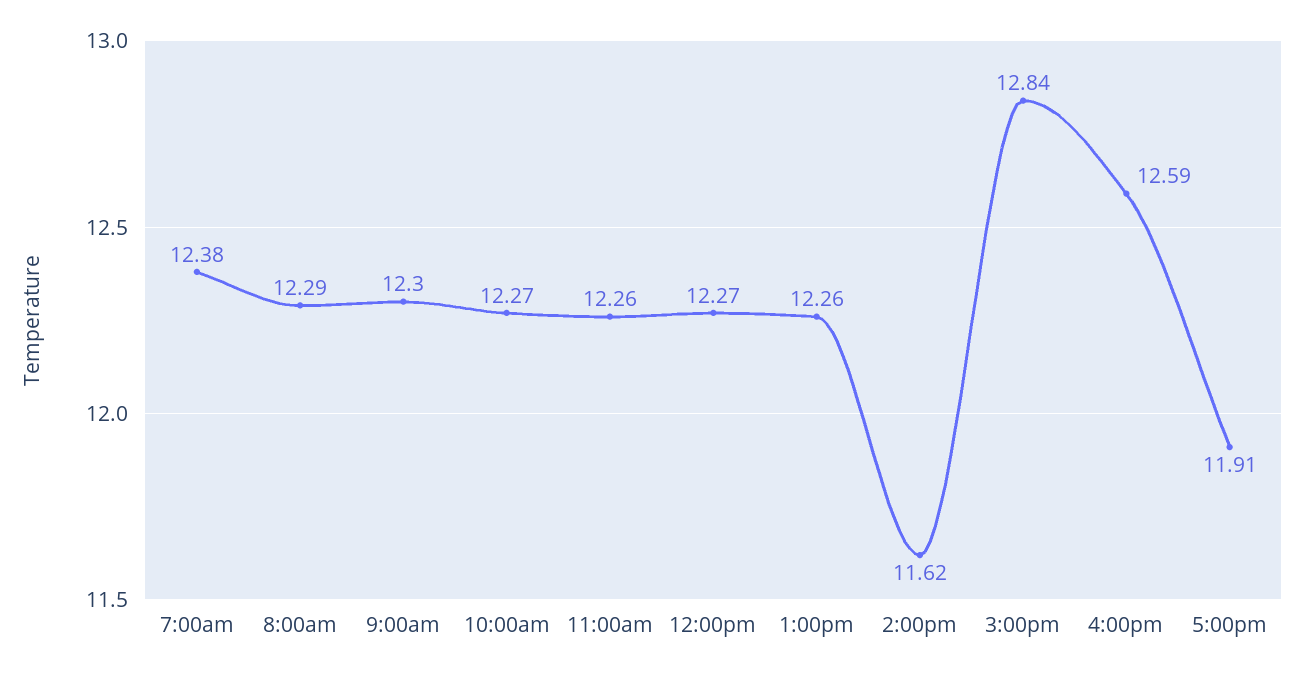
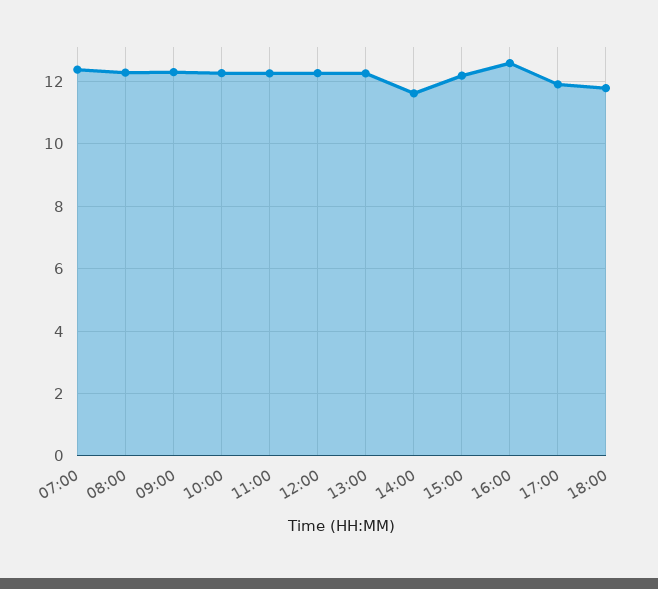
3:00pm: 12.84 -> 12.2
18:00: none -> 11.8

